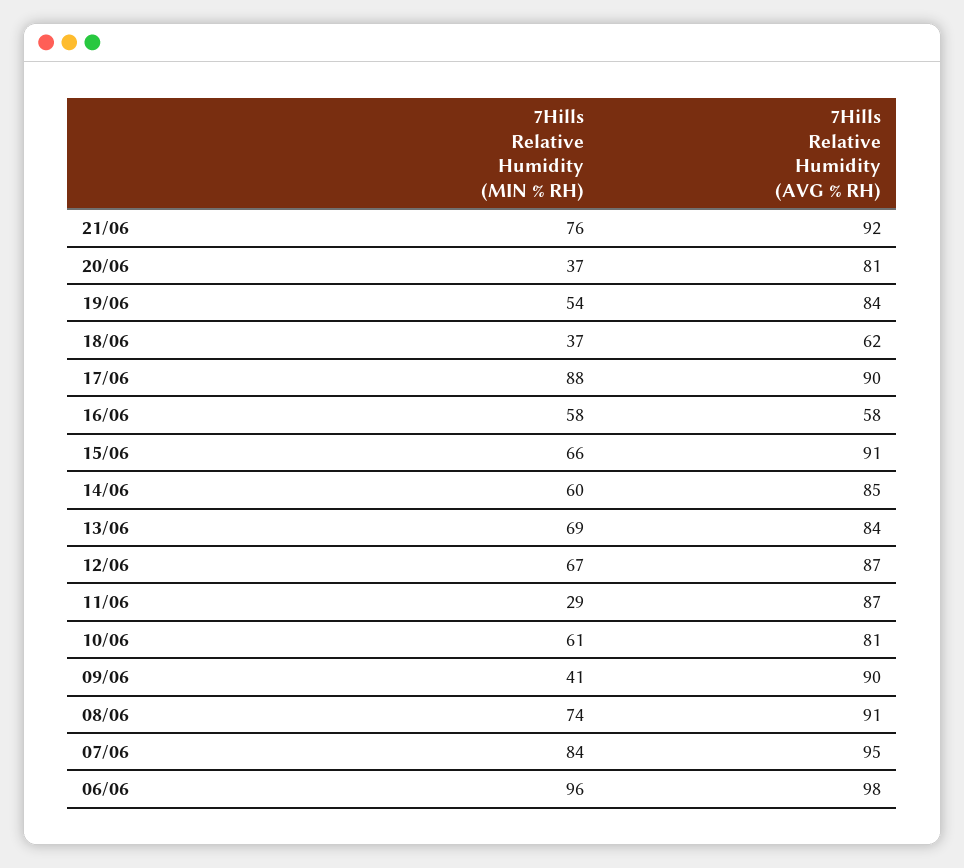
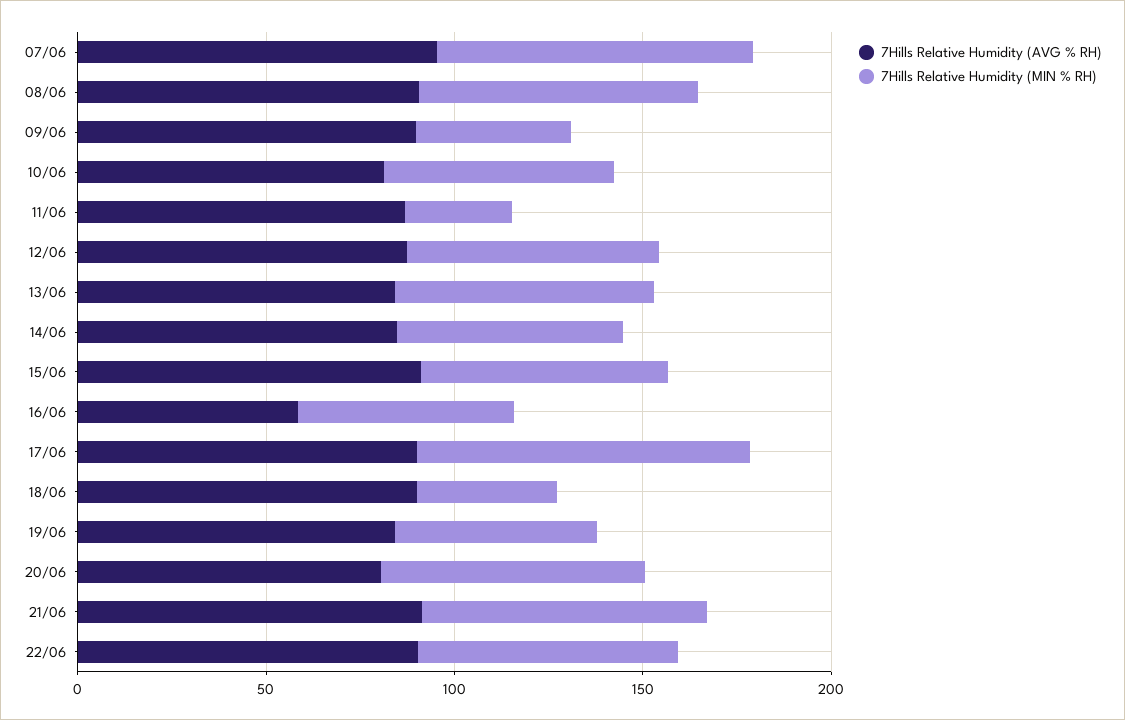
7Hills Relative Humidity (MIN % RH), 20/06: 37 -> 70
7Hills Relative Humidity (AVG % RH), 18/06: 62 -> 90
7Hills Relative Humidity (MIN % RH), 06/06: 96 -> none
7Hills Relative Humidity (AVG % RH), 06/06: 98 -> none
7Hills Relative Humidity (AVG % RH), 22/06: none -> 90
7Hills Relative Humidity (MIN % RH), 22/06: none -> 70

